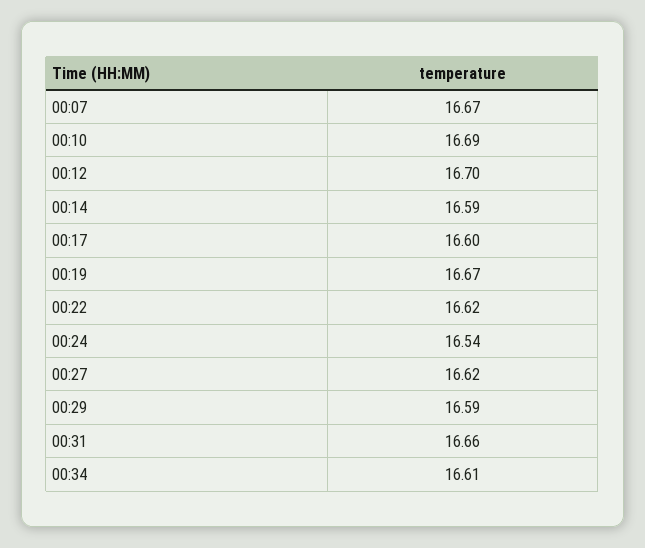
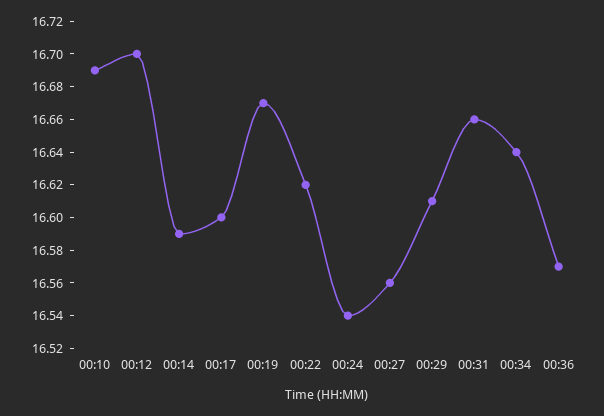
00:07: 16.67 -> none
00:27: 16.62 -> 16.56
00:29: 16.59 -> 16.61
00:34: 16.61 -> 16.64
00:36: none -> 16.57

